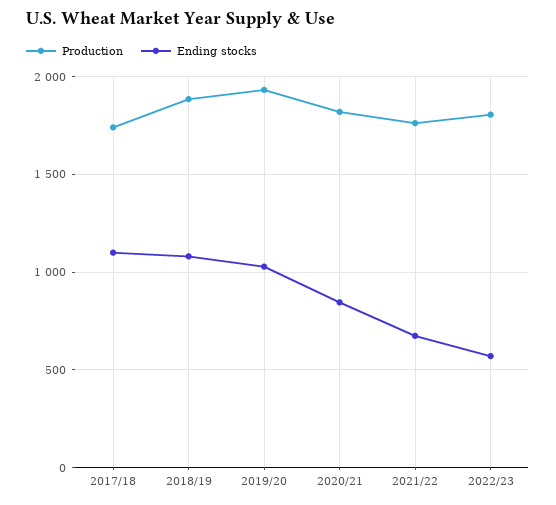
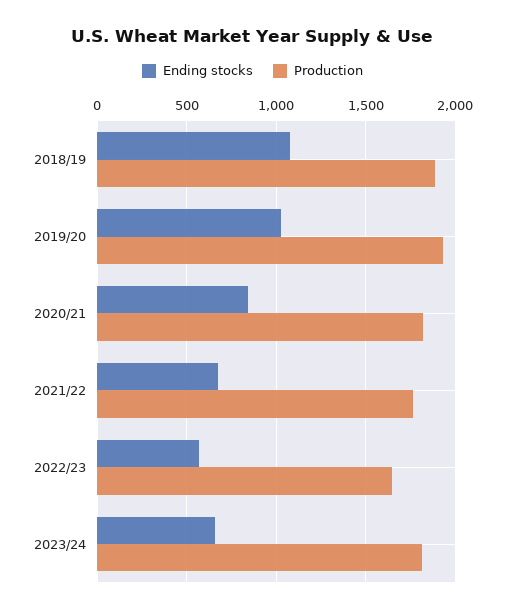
Production, 2017/18: 1750 -> none
Ending stocks, 2017/18: 1100 -> none
Production, 2022/23: 1800 -> 1650
Ending stocks, 2023/24: none -> 650
Production, 2023/24: none -> 1800

